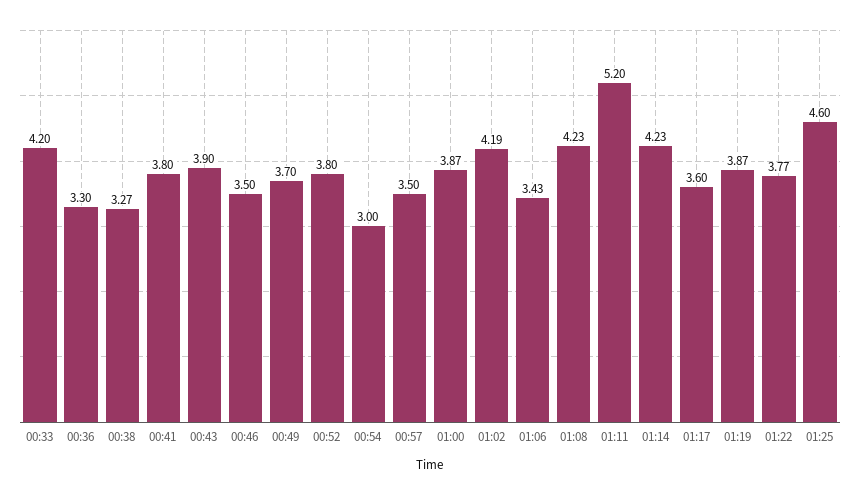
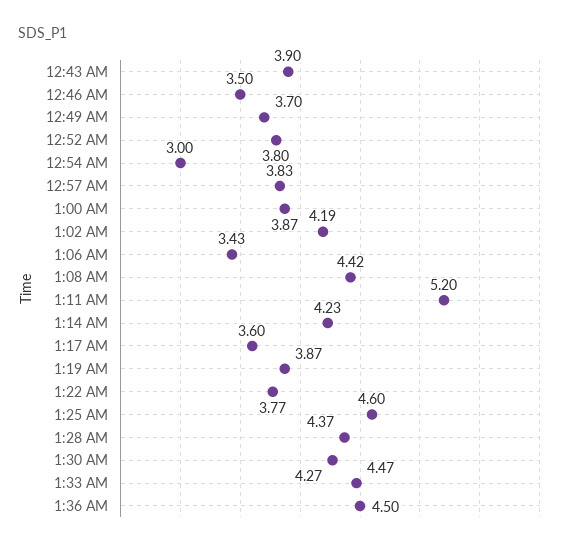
00:33: 4.2 -> none
00:36: 3.3 -> none
00:38: 3.27 -> none
00:41: 3.8 -> none
00:57: 3.5 -> 3.83
01:08: 4.23 -> 4.42
1:28 AM: none -> 4.37
1:30 AM: none -> 4.27
1:33 AM: none -> 4.47
1:36 AM: none -> 4.5

